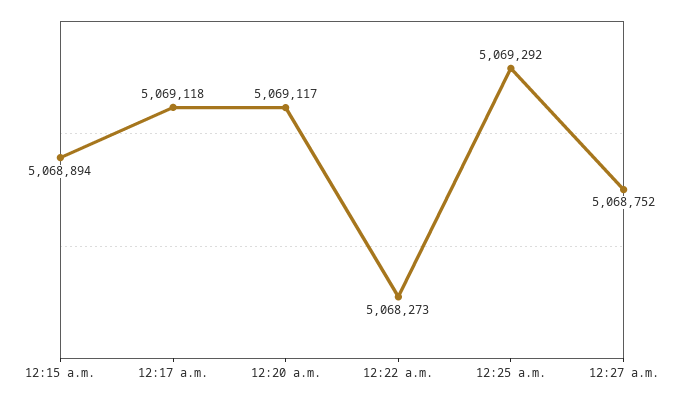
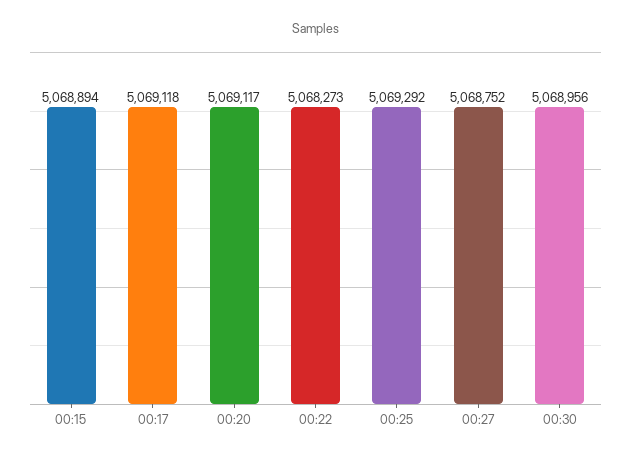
00:30: none -> 5068956

